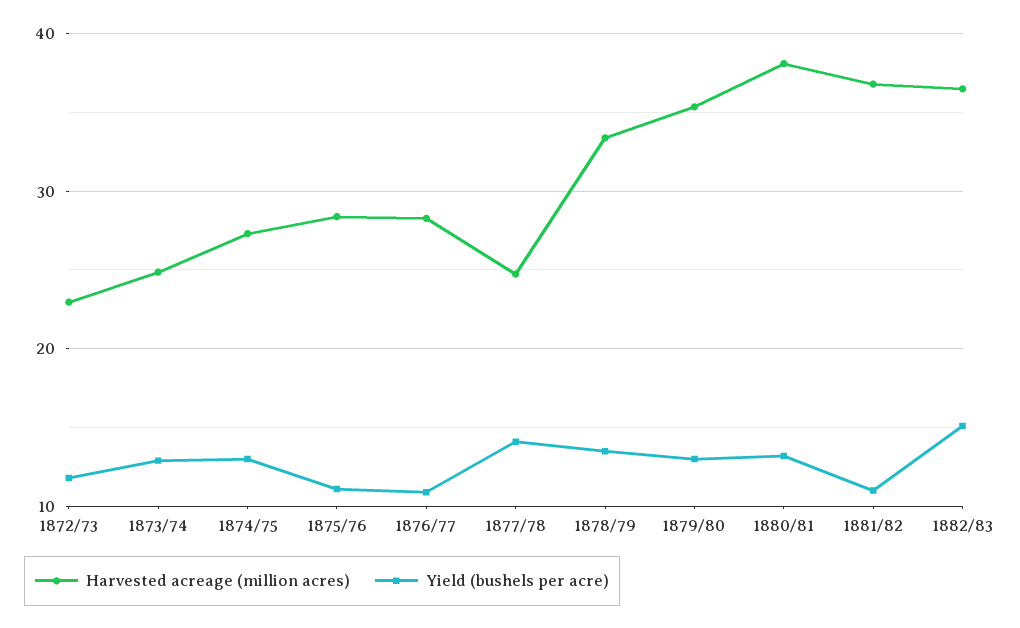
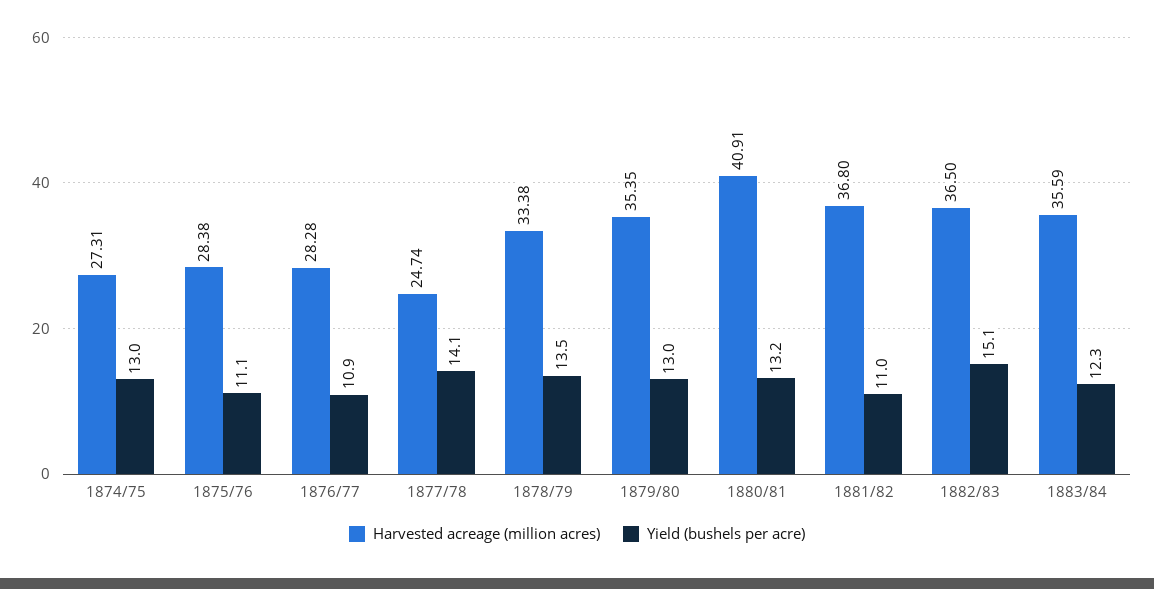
Harvested acreage (million acres), 1872/73: 23 -> none
Yield (bushels per acre), 1872/73: 12 -> none
Harvested acreage (million acres), 1873/74: 25 -> none
Yield (bushels per acre), 1873/74: 13 -> none
Harvested acreage (million acres), 1880/81: 38 -> 40.91
Harvested acreage (million acres), 1883/84: none -> 35.59
Yield (bushels per acre), 1883/84: none -> 12.3

